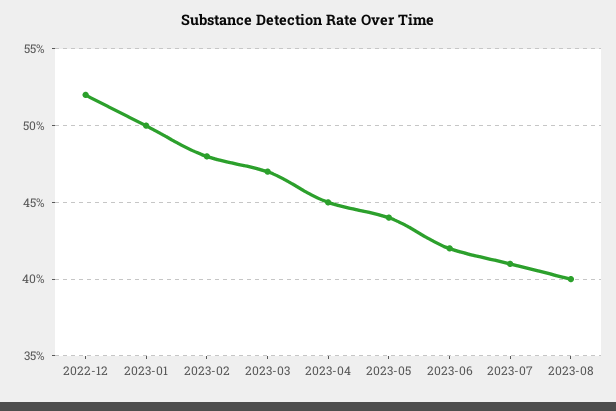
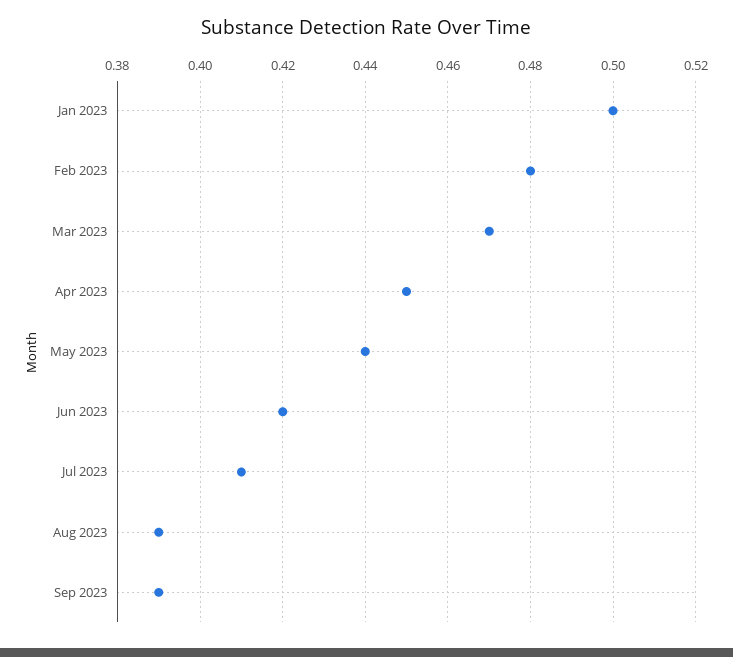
2022-12: 0.52 -> none
2023-08: 0.4 -> 0.39
Sep 2023: none -> 0.39

